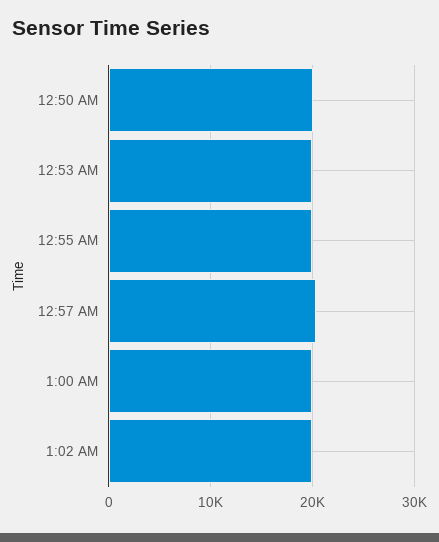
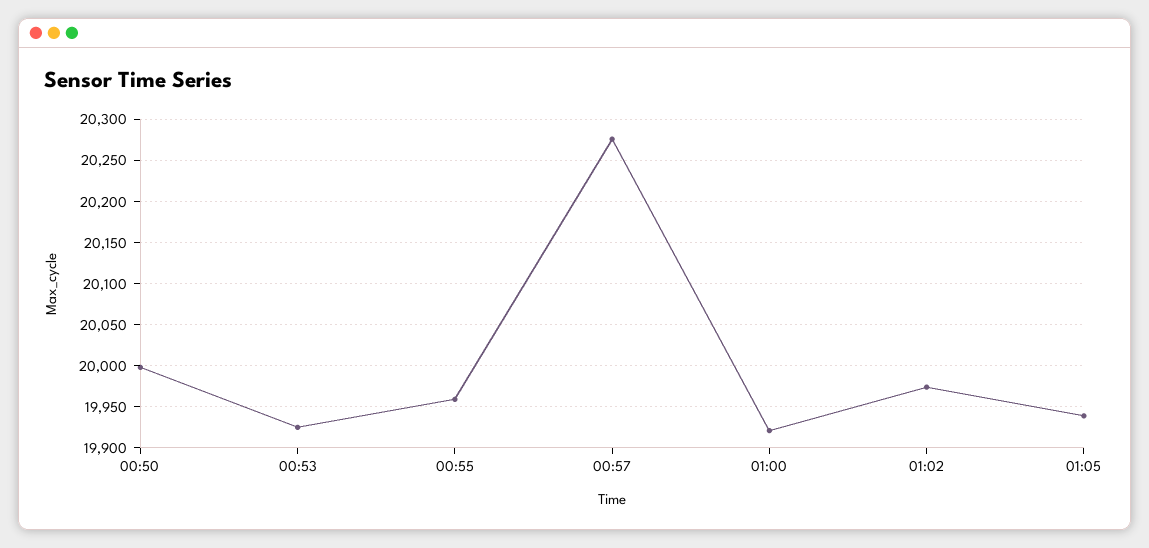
01:05: none -> 19940

